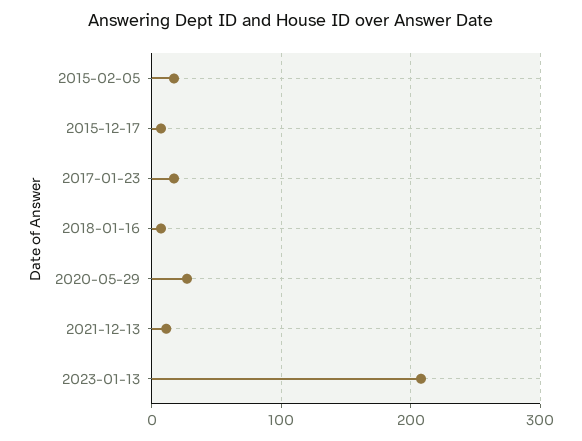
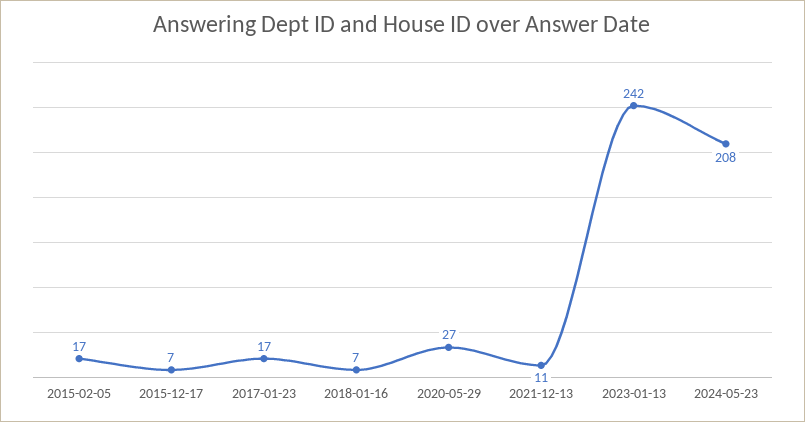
2023-01-13: 210 -> 242
2024-05-23: none -> 208

